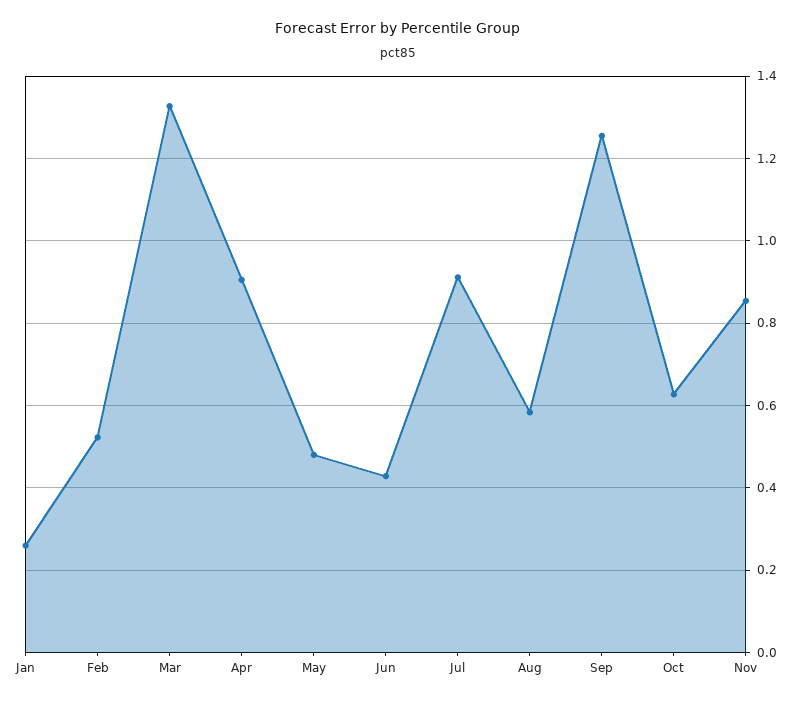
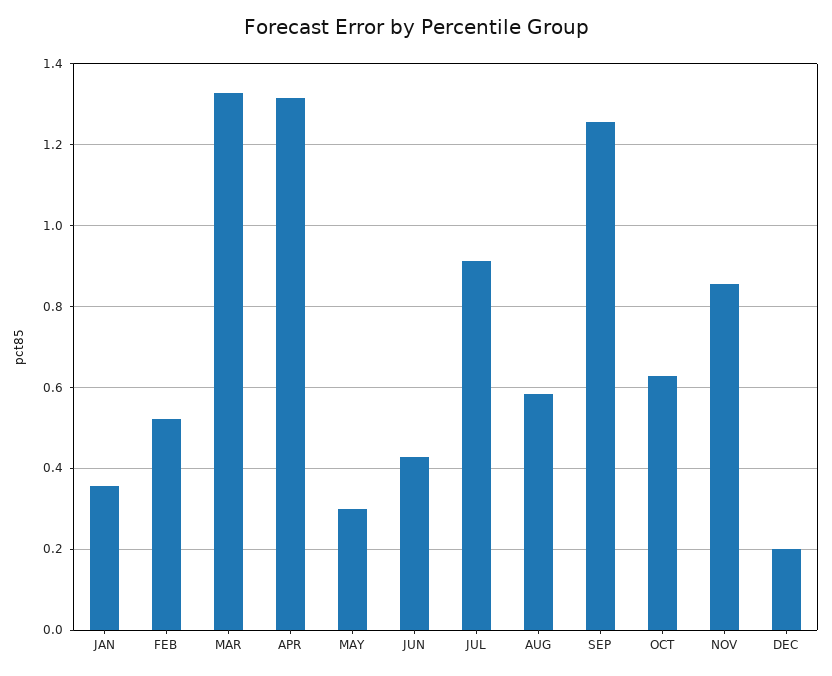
Jan: 0.26 -> 0.36
Apr: 0.9 -> 1.32
May: 0.48 -> 0.3
DEC: none -> 0.2

